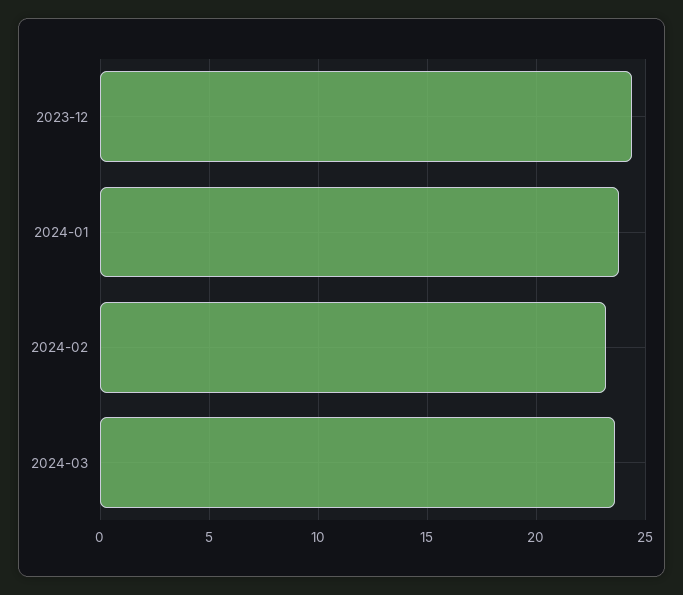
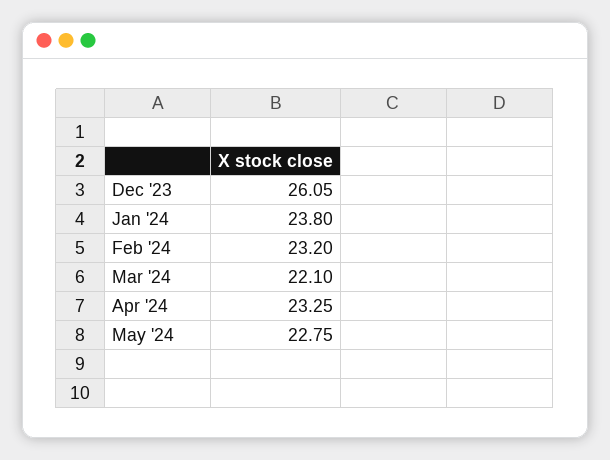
2023-12: 24.5 -> 26.05
2024-03: 23.5 -> 22.1
Apr '24: none -> 23.25
May '24: none -> 22.75

